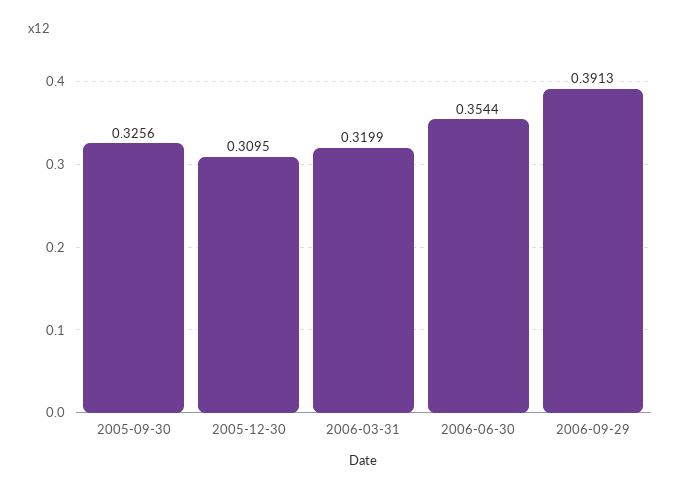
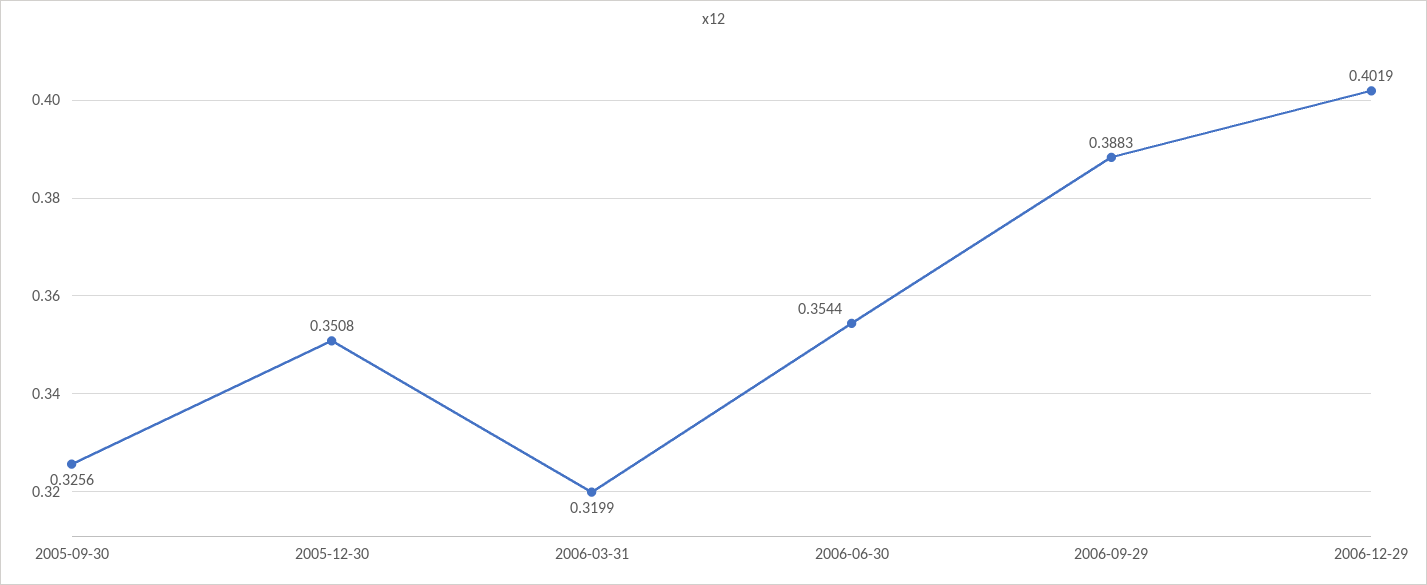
2005-12-30: 0.3095 -> 0.3508
2006-09-29: 0.3913 -> 0.3883
2006-12-29: none -> 0.4019

